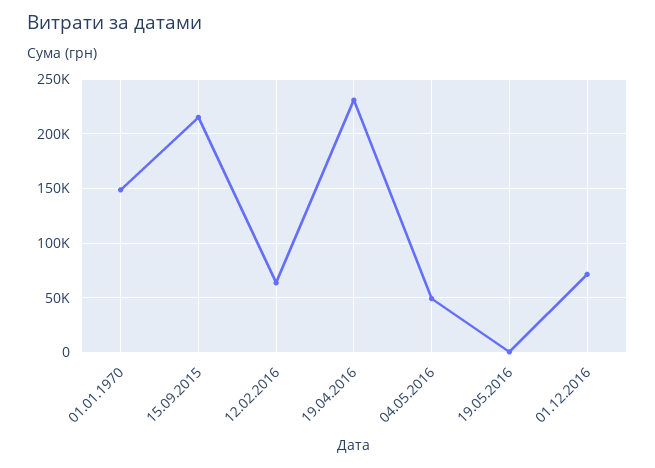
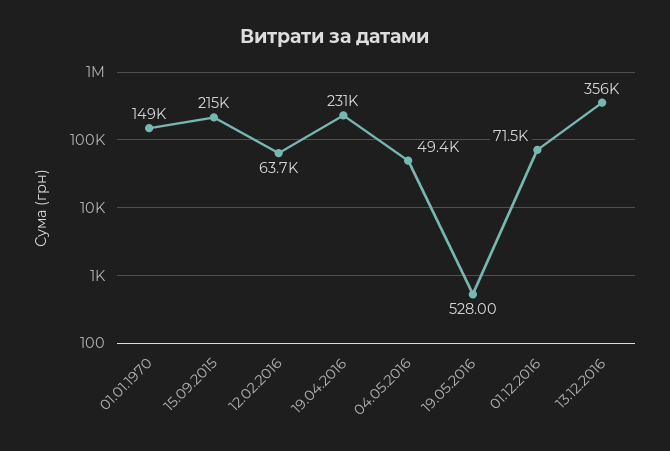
13.12.2016: none -> 356000

